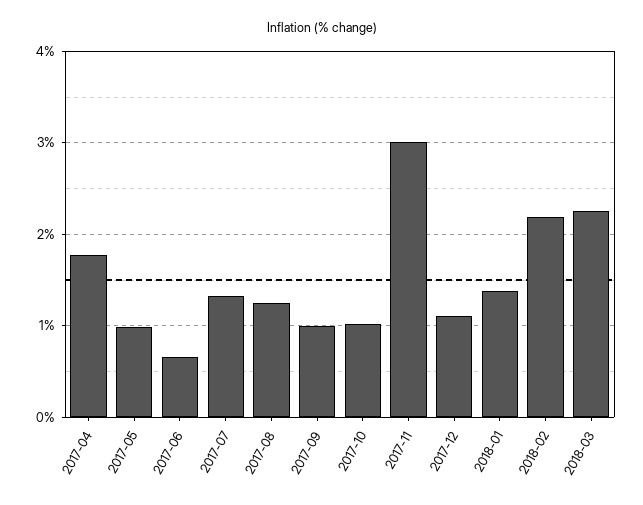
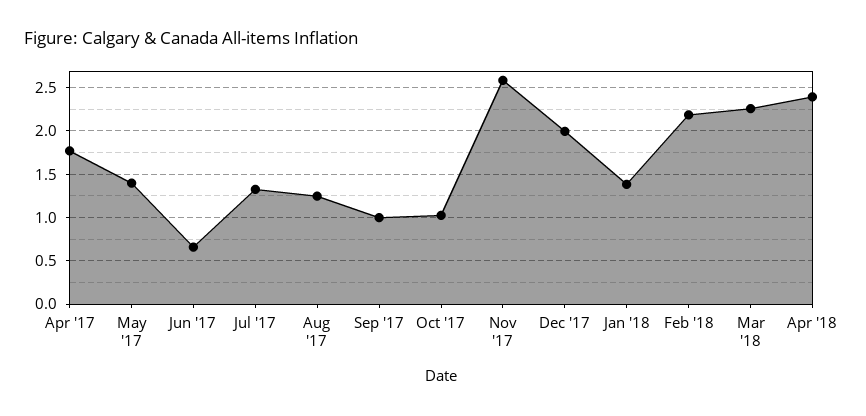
2017-05: 1 -> 1.4
2017-11: 3 -> 2.6
2017-12: 1.1 -> 2
Apr '18: none -> 2.4

